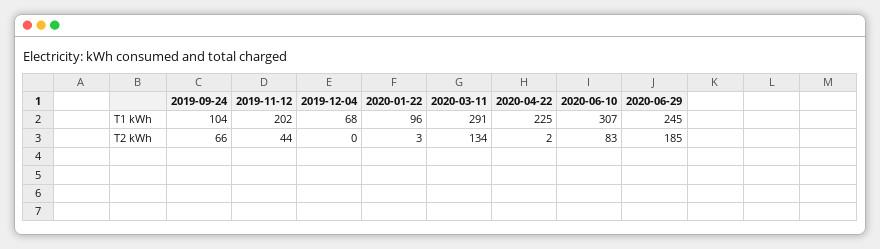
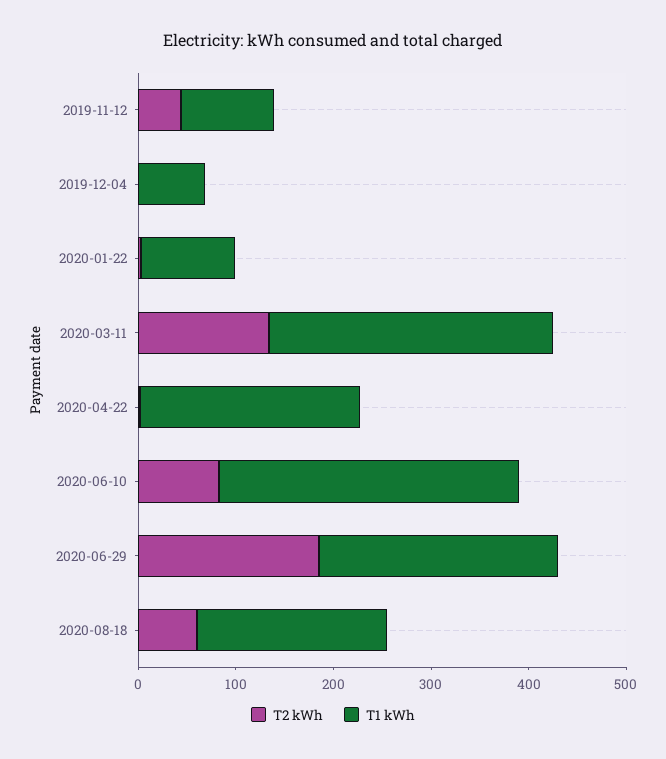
T1 kWh, 2019-09-24: 104 -> none
T1 kWh, 2019-11-12: 202 -> 100
T2 kWh, 2019-09-24: 66 -> none
T2 kWh, 2020-08-18: none -> 60
T1 kWh, 2020-08-18: none -> 200

